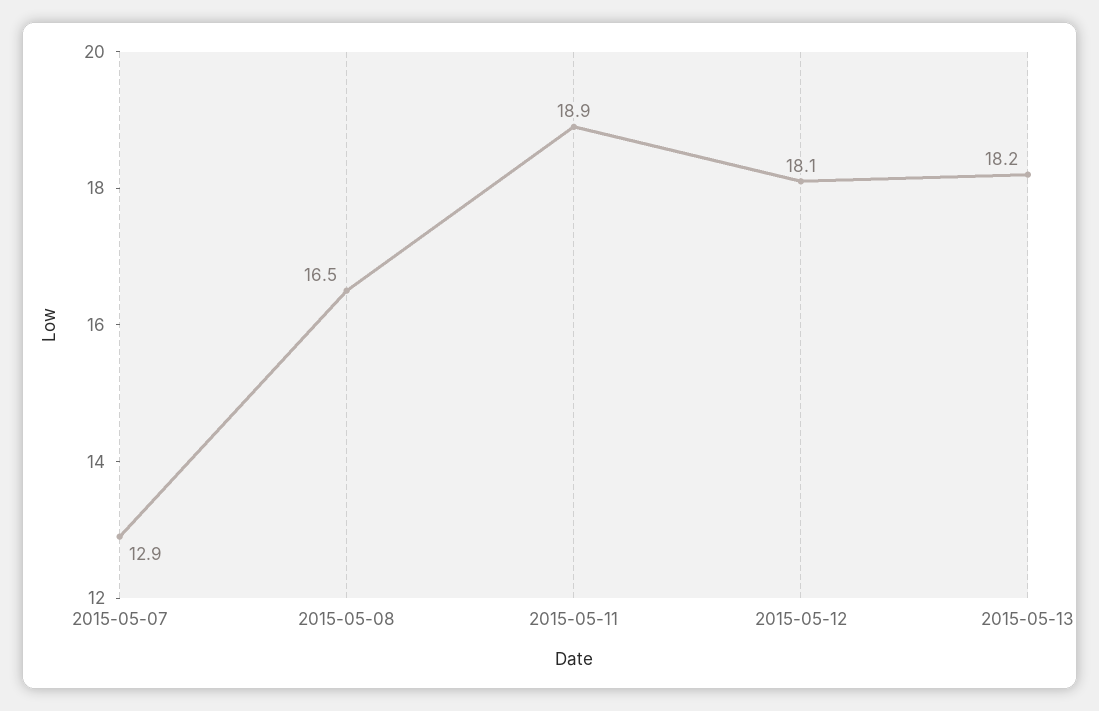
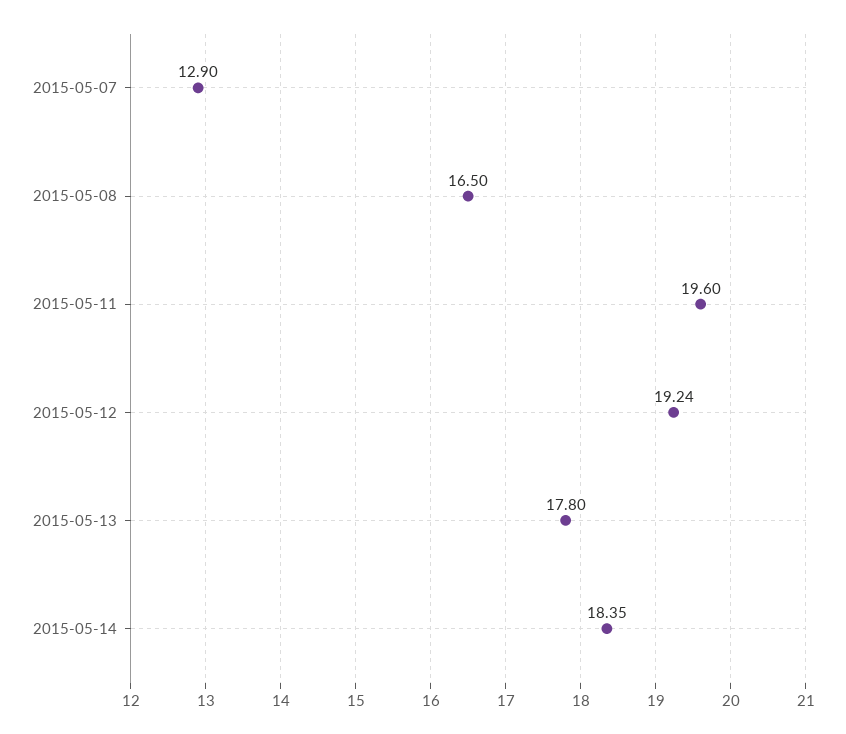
2015-05-11: 18.9 -> 19.6
2015-05-12: 18.1 -> 19.24
2015-05-13: 18.2 -> 17.8
2015-05-14: none -> 18.35

